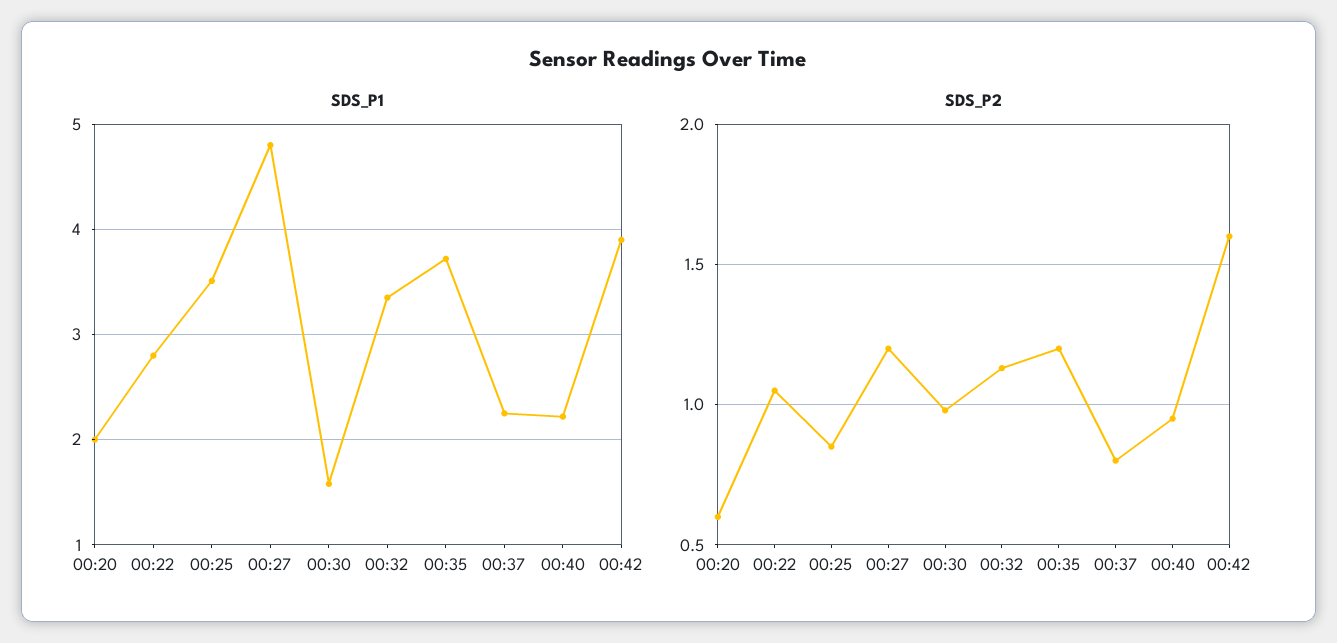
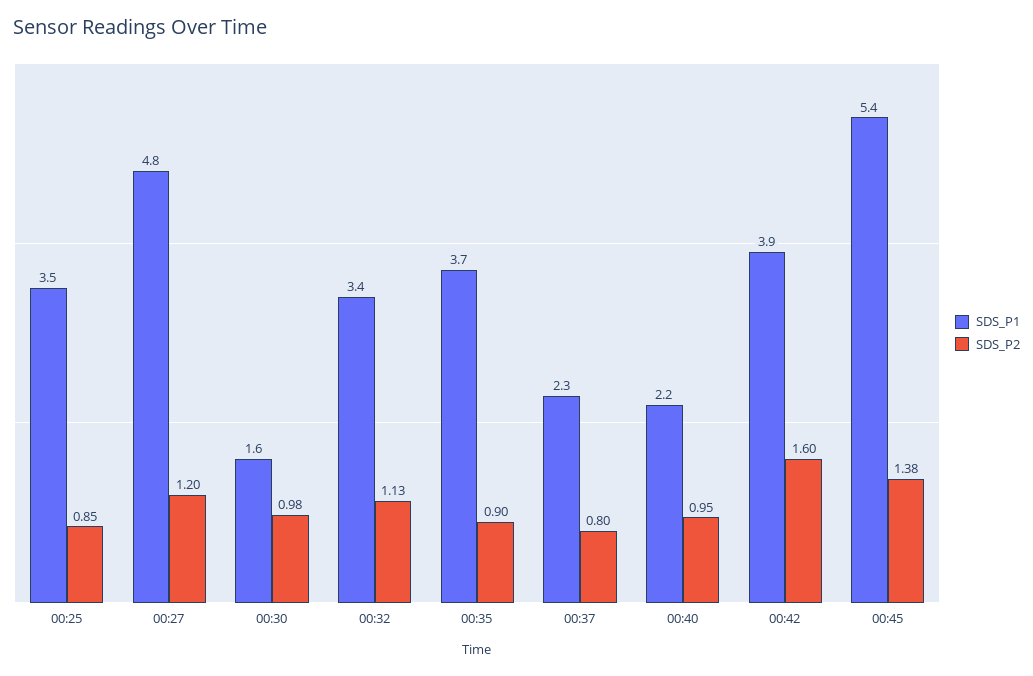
SDS_P1, 00:20: 2 -> none
SDS_P1, 00:22: 2.8 -> none
SDS_P2, 00:20: 0.6 -> none
SDS_P2, 00:22: 1.05 -> none
SDS_P2, 00:35: 1.2 -> 0.9
SDS_P1, 00:45: none -> 5.4
SDS_P2, 00:45: none -> 1.38

